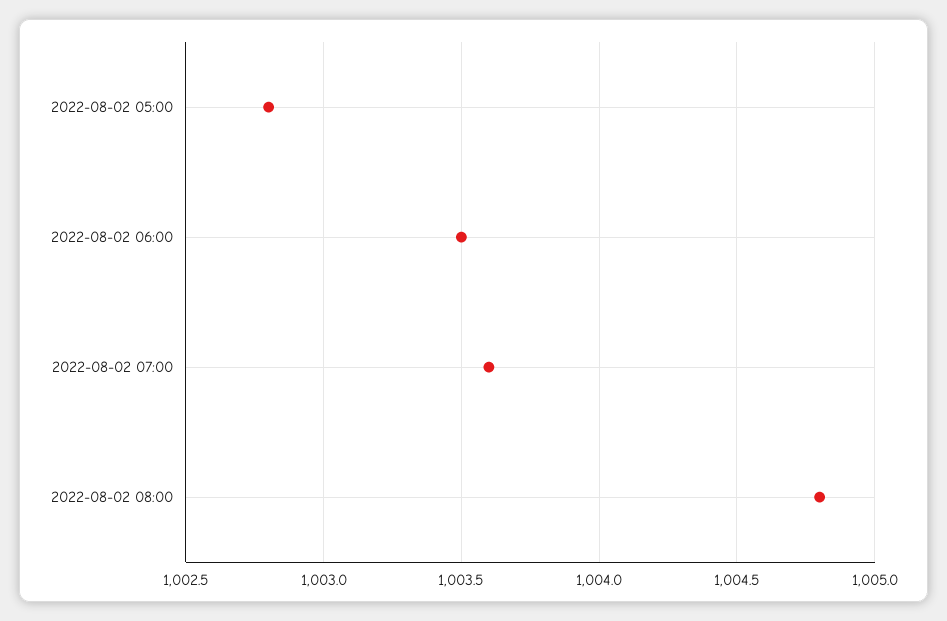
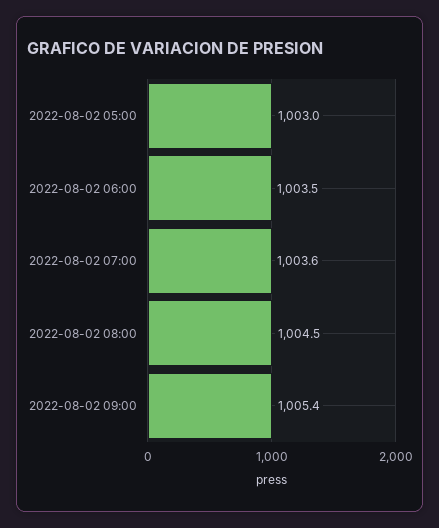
2022-08-02 05:00: 1002.8 -> 1003
2022-08-02 08:00: 1004.8 -> 1004.5
2022-08-02 09:00: none -> 1005.4

